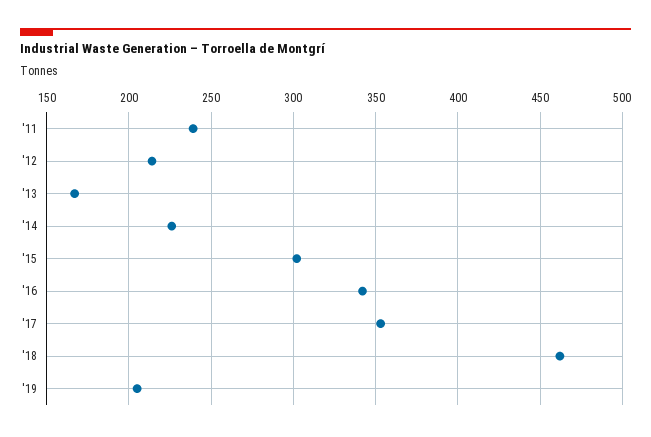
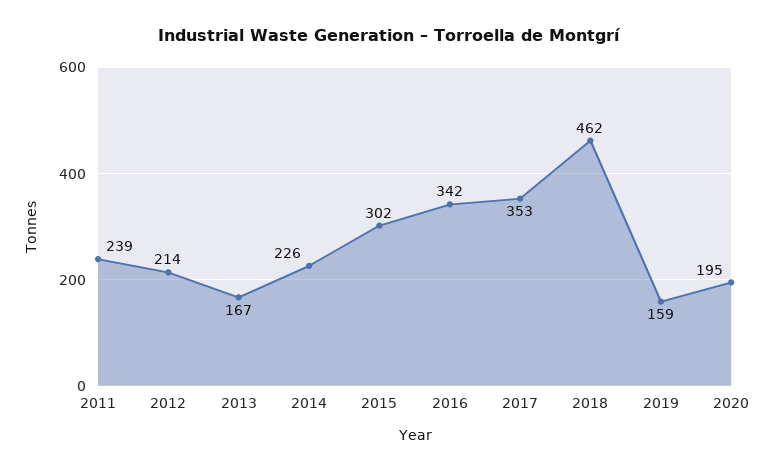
'19: 205 -> 159
2020: none -> 195

